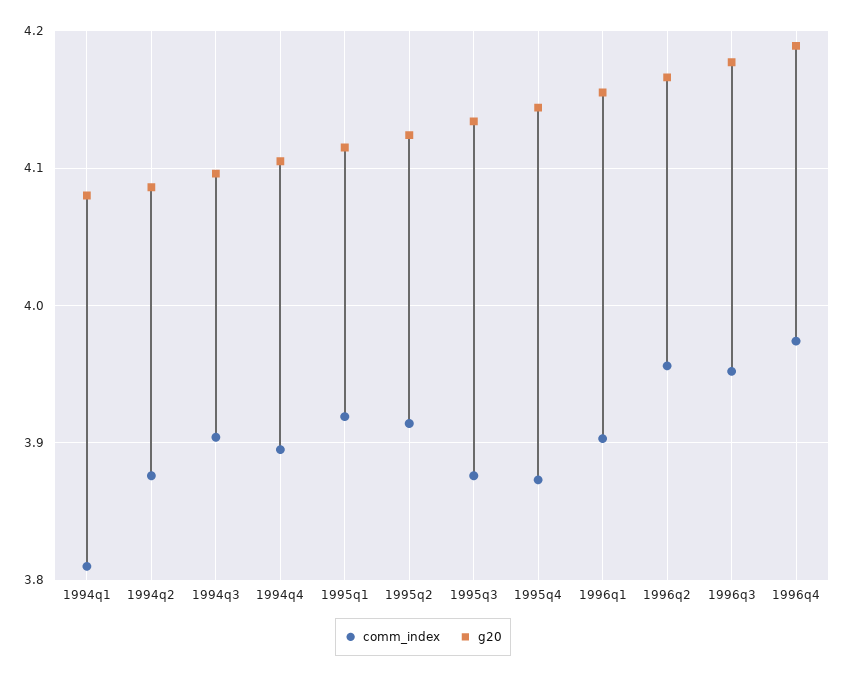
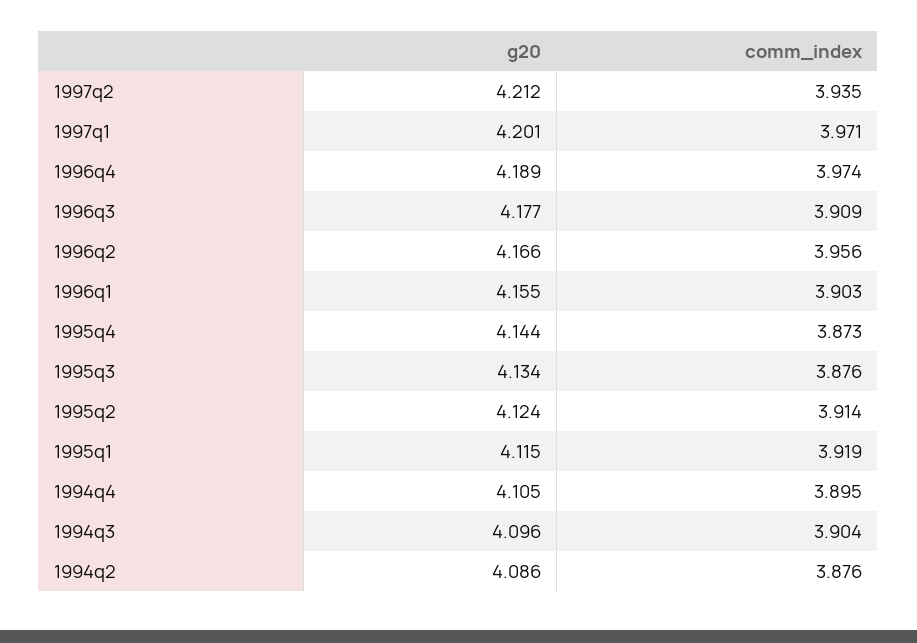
comm_index, 1994q1: 3.81 -> none
g20, 1994q1: 4.08 -> none
comm_index, 1996q3: 3.95 -> 3.909
g20, 1997q2: none -> 4.212
comm_index, 1997q2: none -> 3.935
g20, 1997q1: none -> 4.201
comm_index, 1997q1: none -> 3.971

